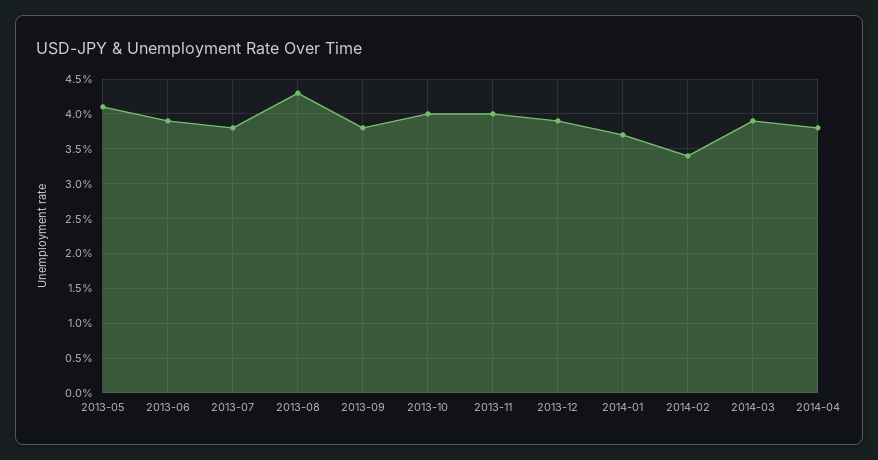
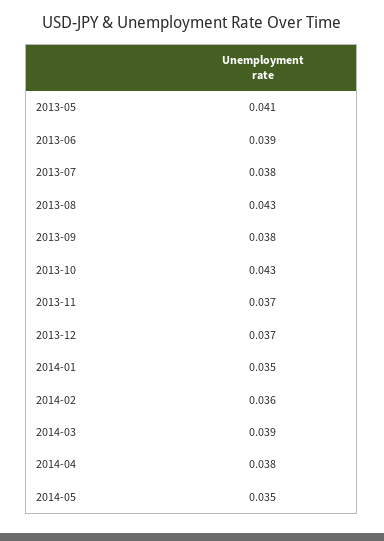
2013-10: 0.04 -> 0.043
2013-11: 0.04 -> 0.037
2013-12: 0.039 -> 0.037
2014-01: 0.037 -> 0.035
2014-02: 0.034 -> 0.036
2014-05: none -> 0.035

